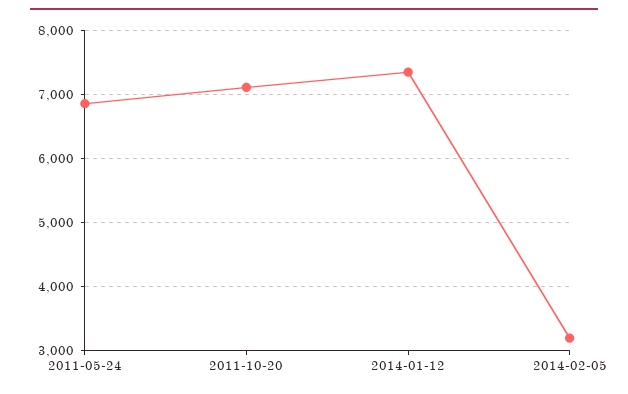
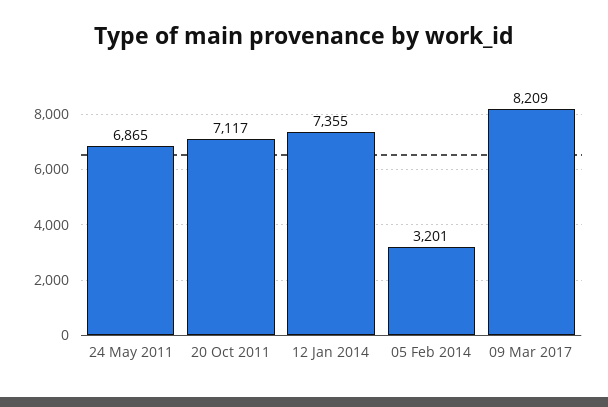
09 Mar 2017: none -> 8209

